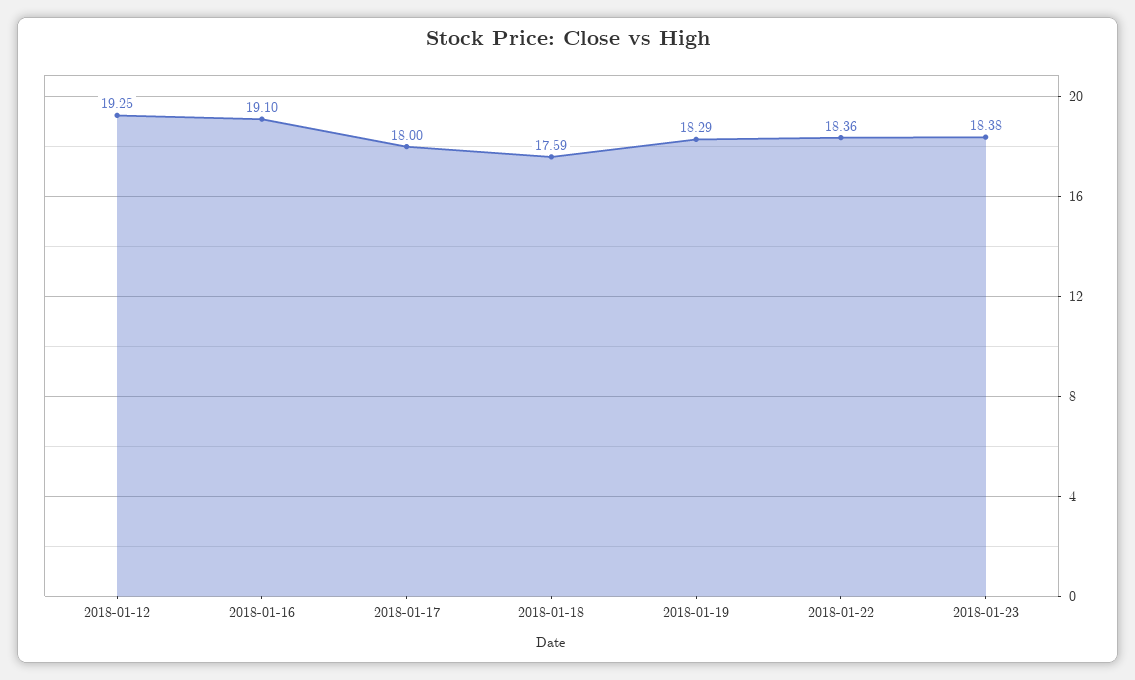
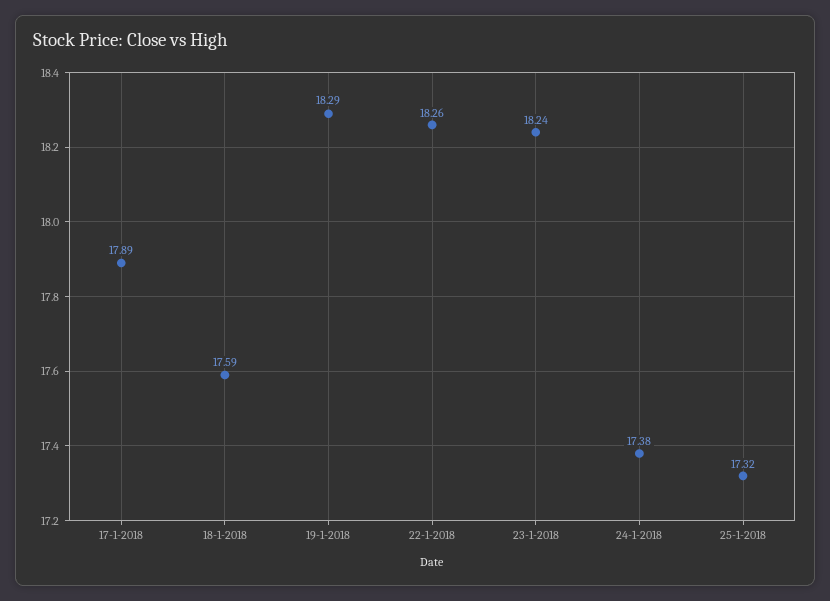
2018-01-12: 19.25 -> none
2018-01-16: 19.1 -> none
2018-01-17: 18 -> 17.89
2018-01-22: 18.36 -> 18.26
2018-01-23: 18.38 -> 18.24
24-1-2018: none -> 17.38
25-1-2018: none -> 17.32

